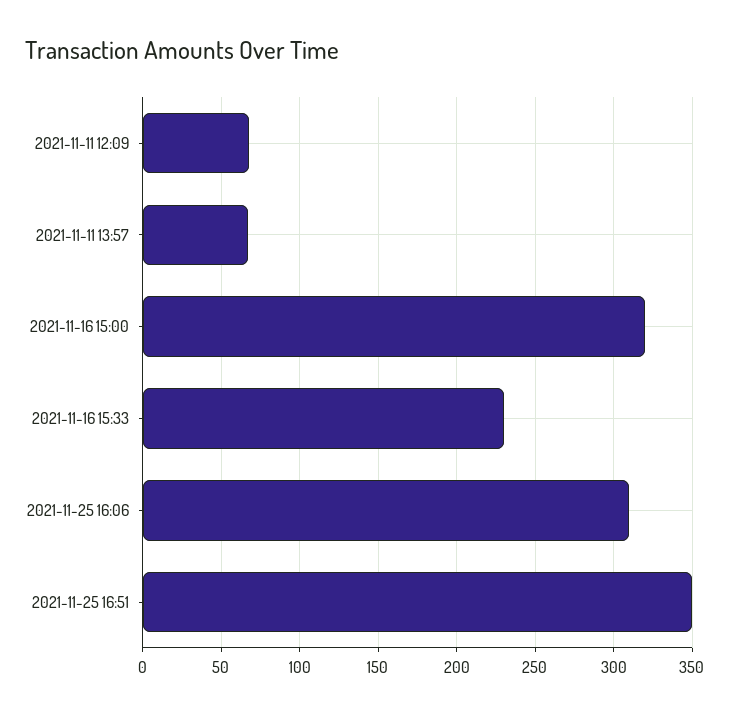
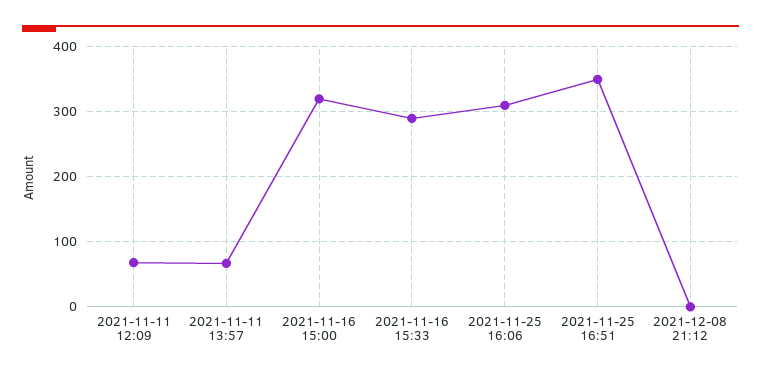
2021-11-16 15:33: 230 -> 290
2021-12-08 21:12: none -> 0

